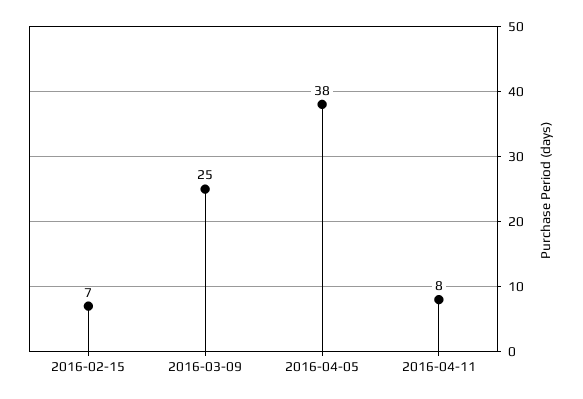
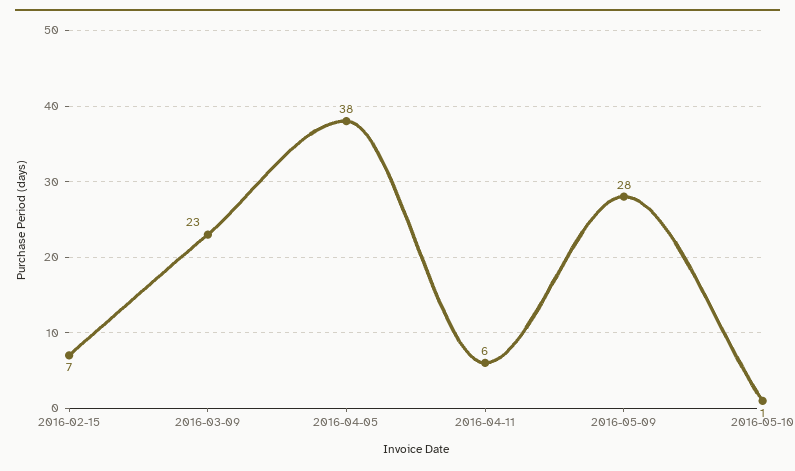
2016-03-09: 25 -> 23
2016-04-11: 8 -> 6
2016-05-09: none -> 28
2016-05-10: none -> 1

